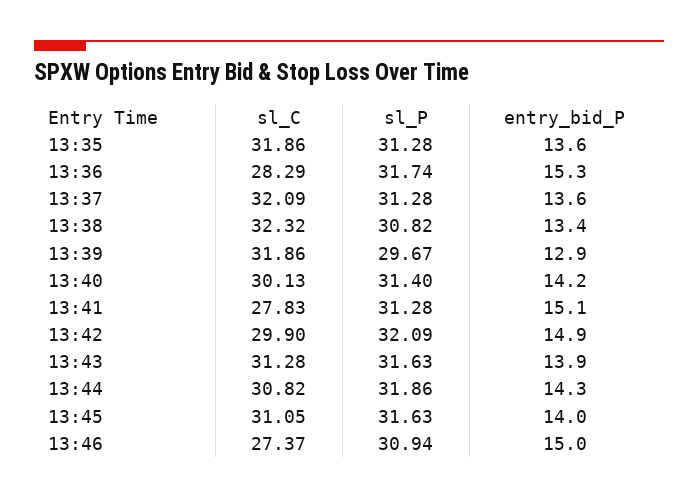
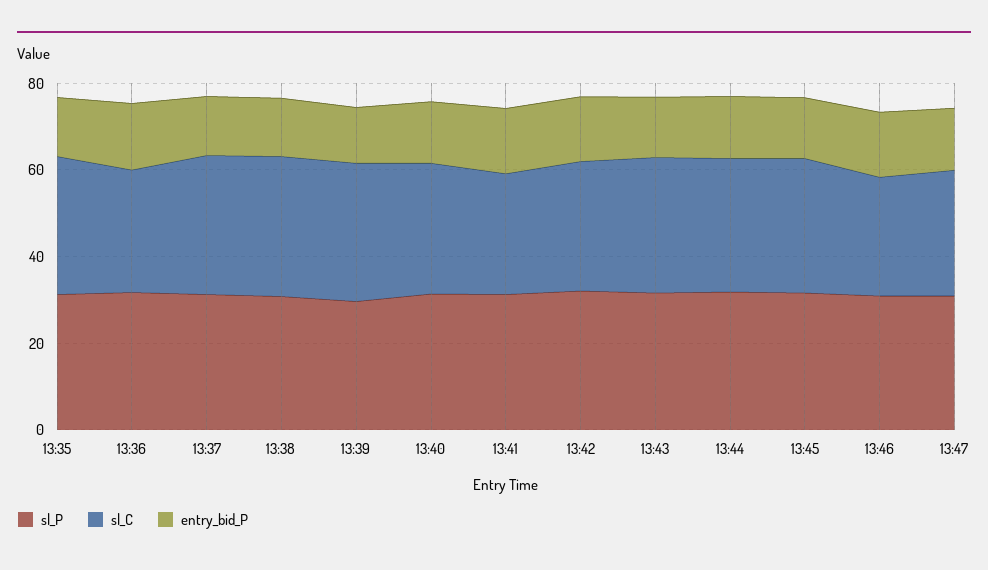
sl_P, 13:47: none -> 30
sl_C, 13:47: none -> 30
entry_bid_P, 13:47: none -> 15

